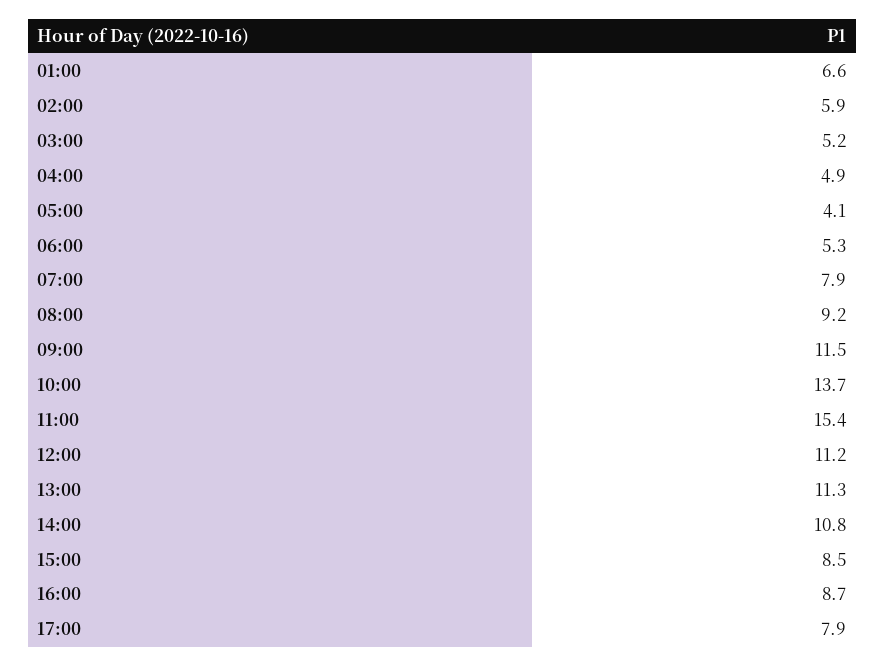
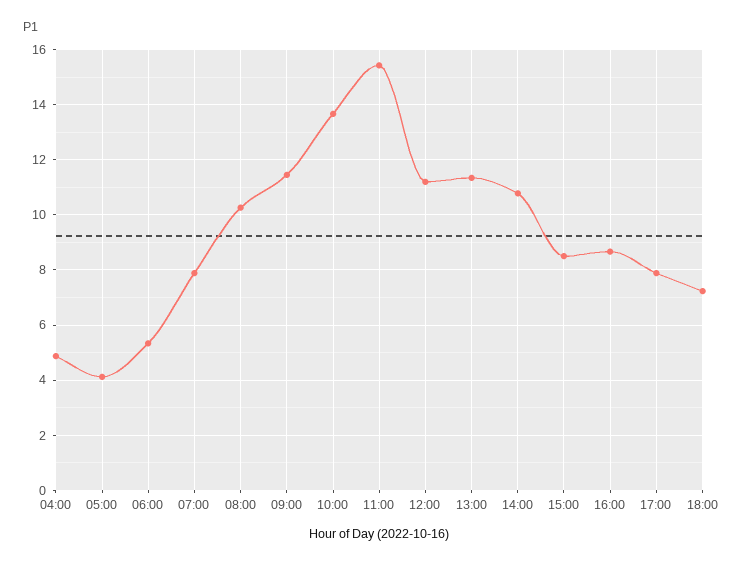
01:00: 6.6 -> none
02:00: 5.9 -> none
03:00: 5.2 -> none
08:00: 9.2 -> 10.25
18:00: none -> 7.25

